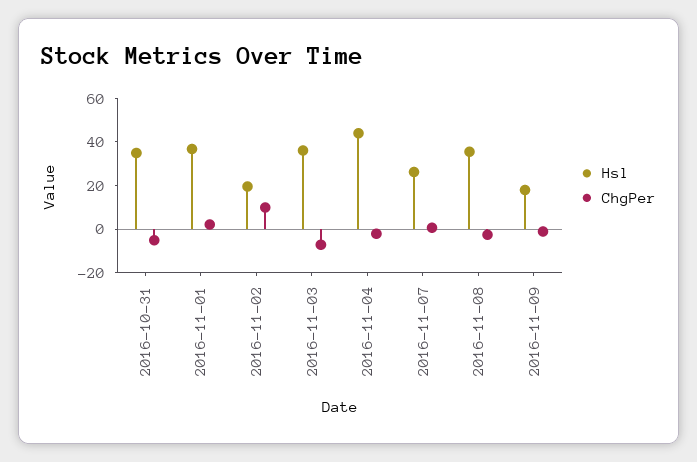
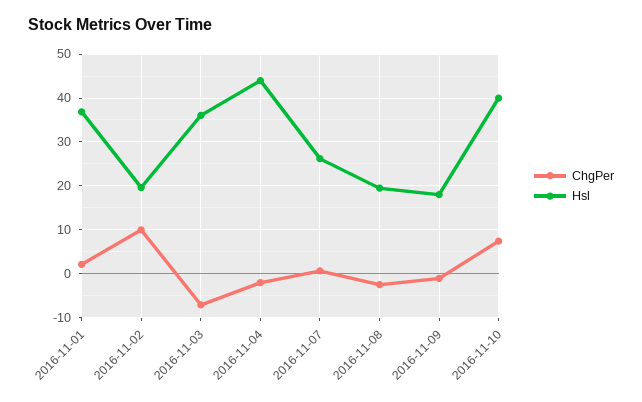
Hsl, 2016-10-31: 35 -> none
ChgPer, 2016-10-31: -5 -> none
Hsl, 2016-11-08: 35 -> 20
ChgPer, 2016-11-10: none -> 8
Hsl, 2016-11-10: none -> 40

